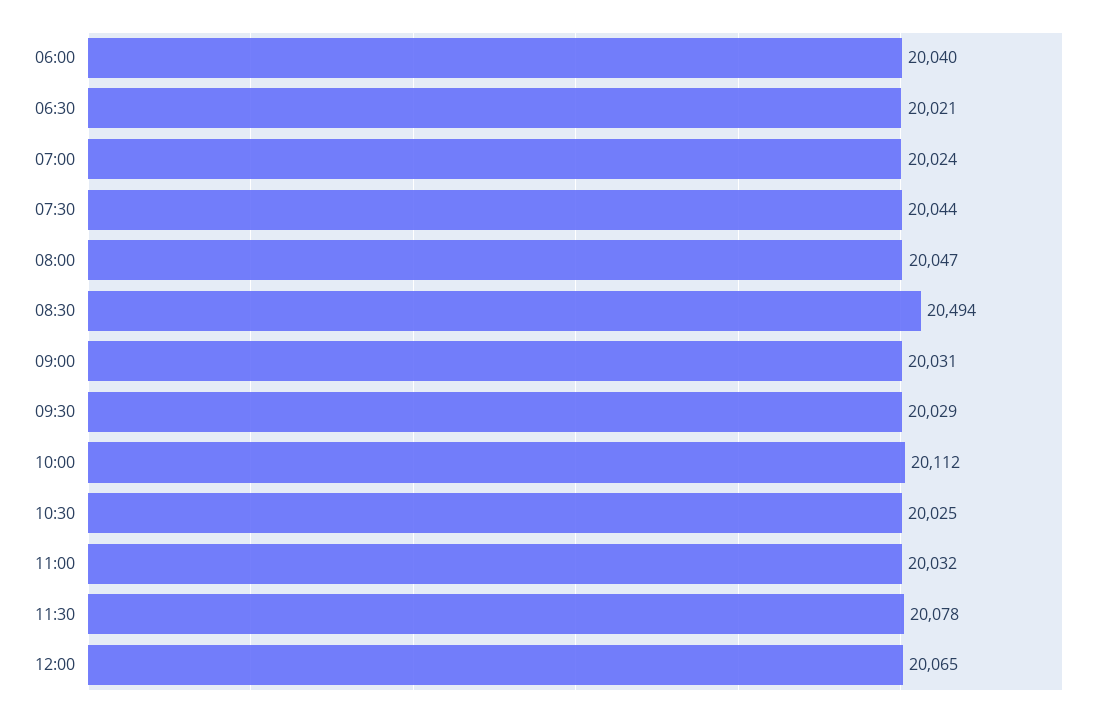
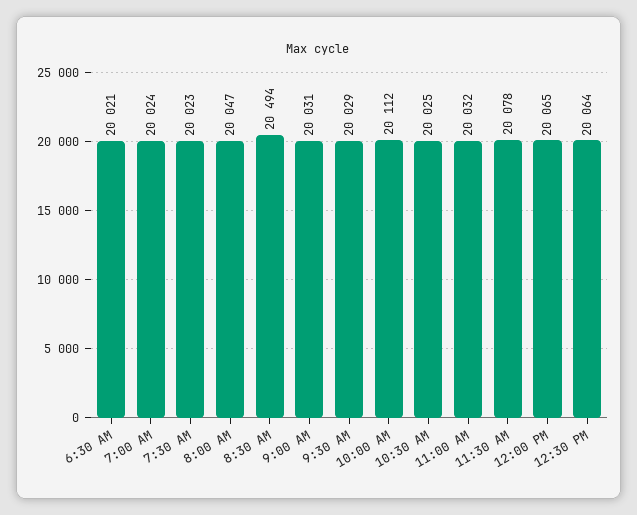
06:00: 20040 -> none
07:30: 20044 -> 20023
12:30 PM: none -> 20064

